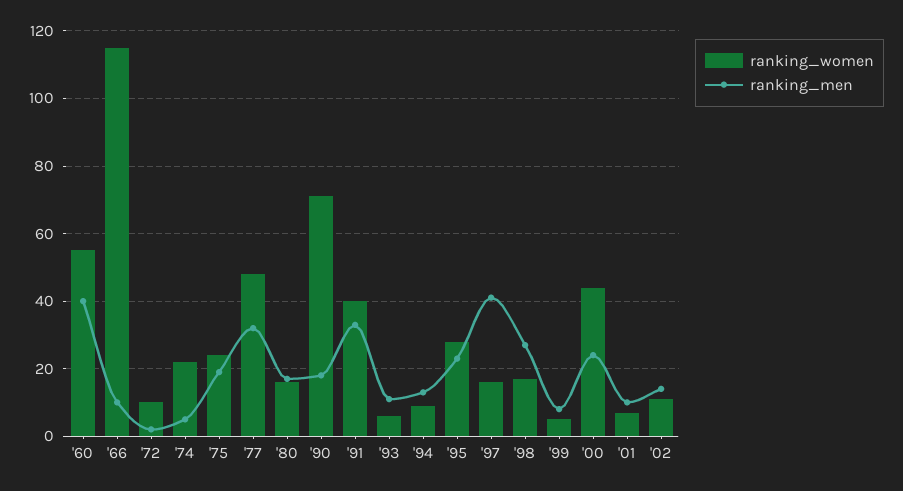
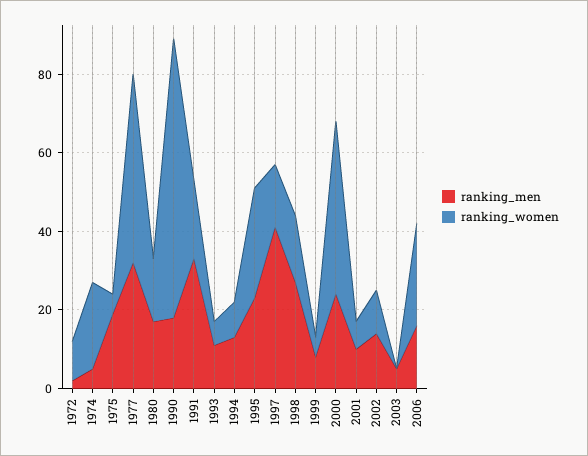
ranking_women, '60: 55 -> none
ranking_men, '60: 40 -> none
ranking_women, '66: 115 -> none
ranking_men, '66: 10 -> none
ranking_women, '75: 25 -> 5
ranking_women, '91: 40 -> 20
ranking_men, 2003: none -> 5
ranking_women, 2003: none -> 0
ranking_men, 2006: none -> 15
ranking_women, 2006: none -> 25

